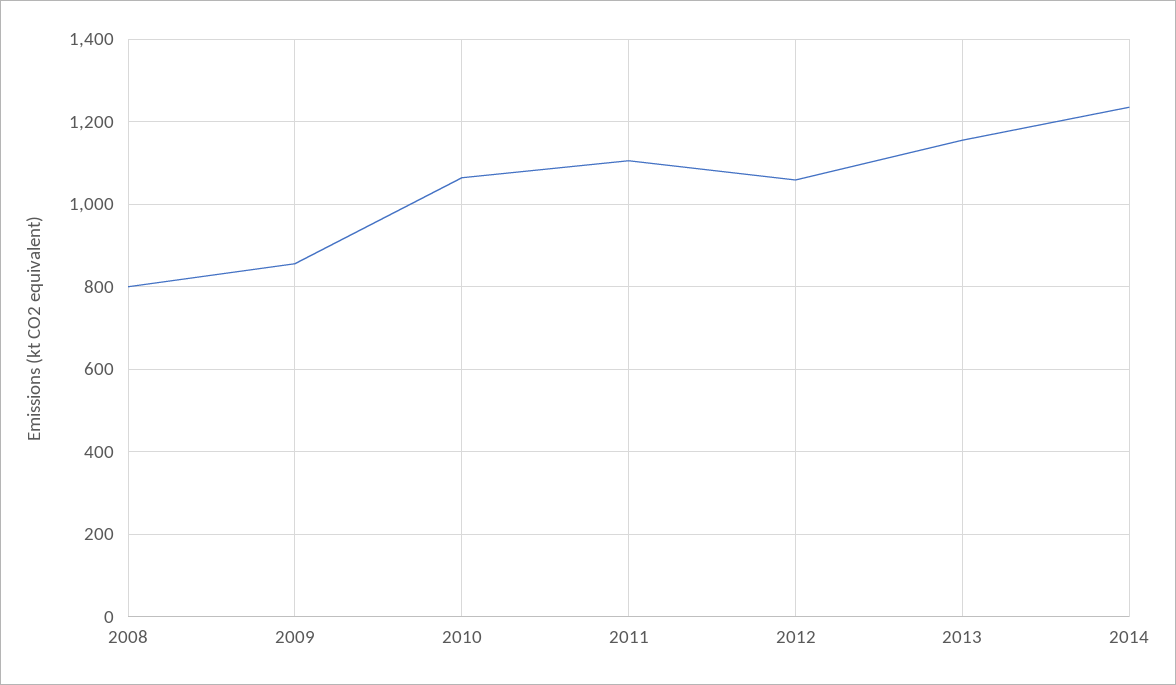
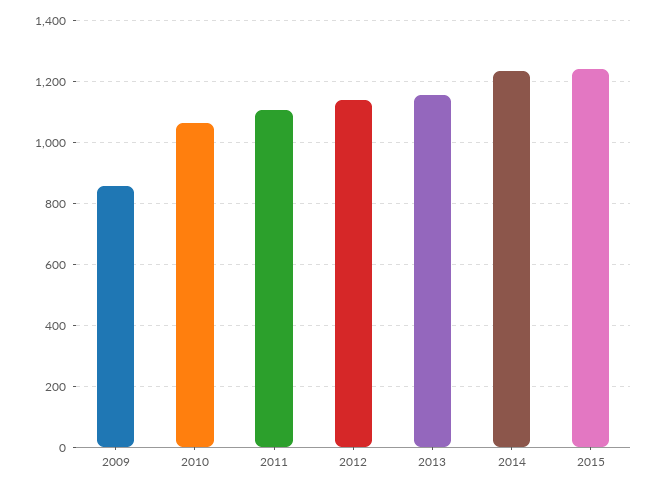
2008: 800 -> none
2012: 1060 -> 1140
2015: none -> 1240

